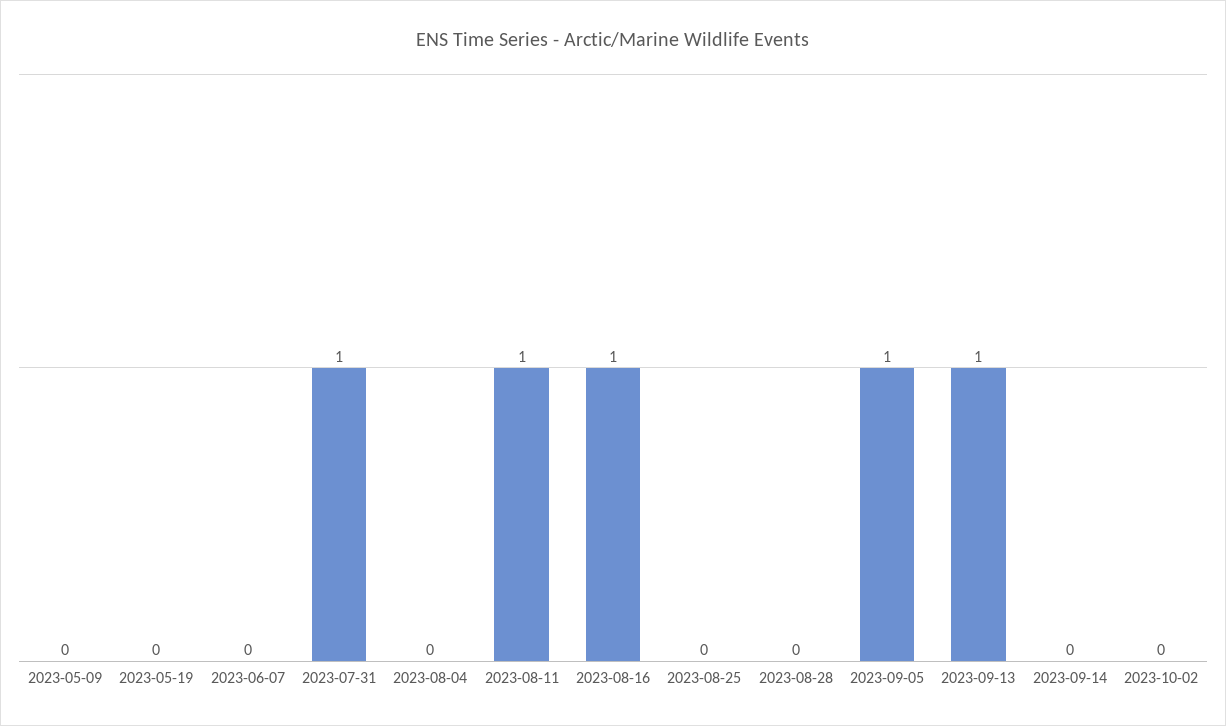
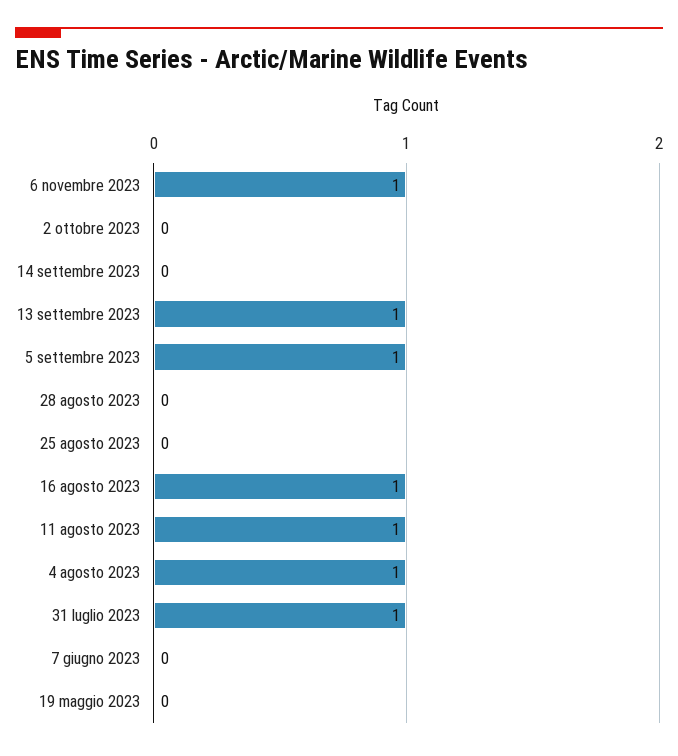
2023-05-09: 0 -> none
2023-08-04: 0 -> 1
6 novembre 2023: none -> 1

